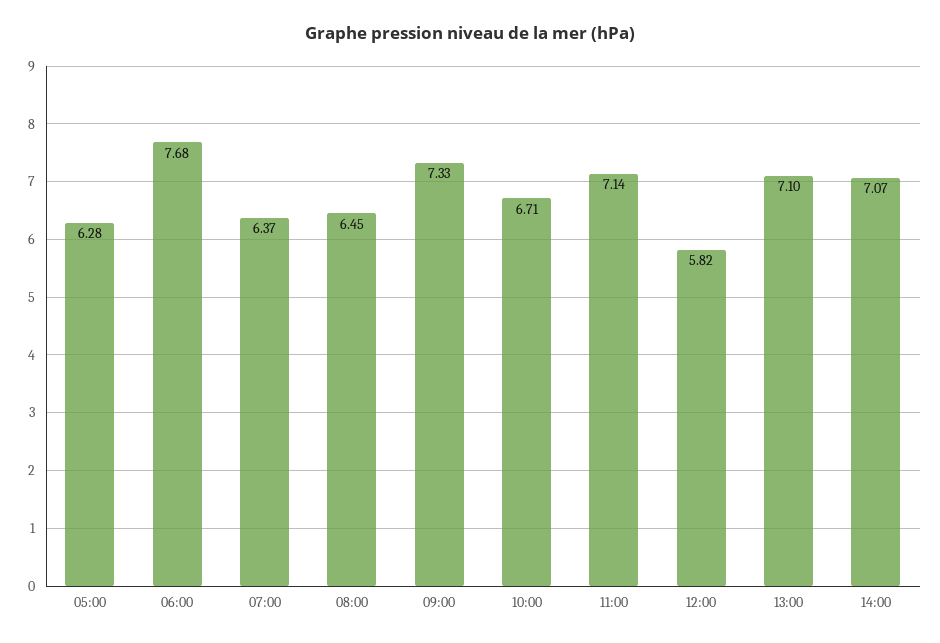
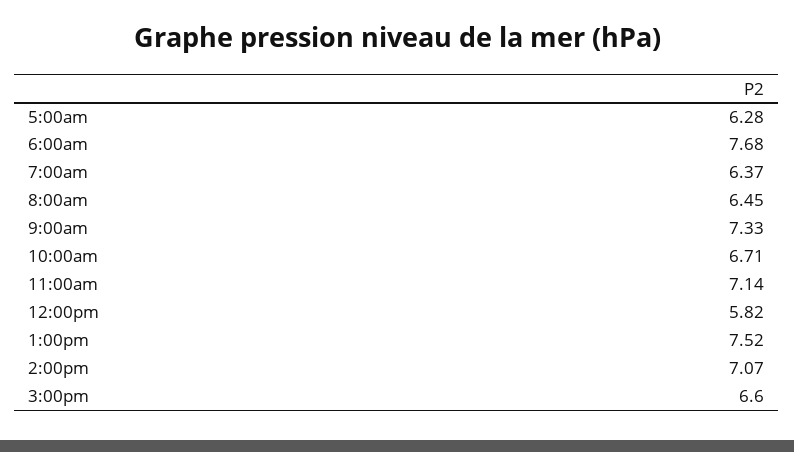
13:00: 7.1 -> 7.52
3:00pm: none -> 6.6

